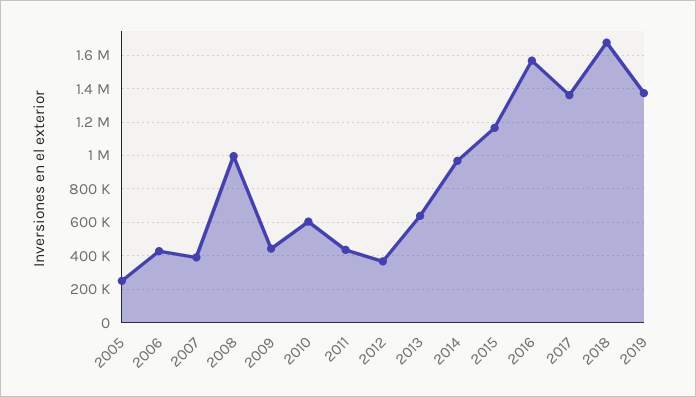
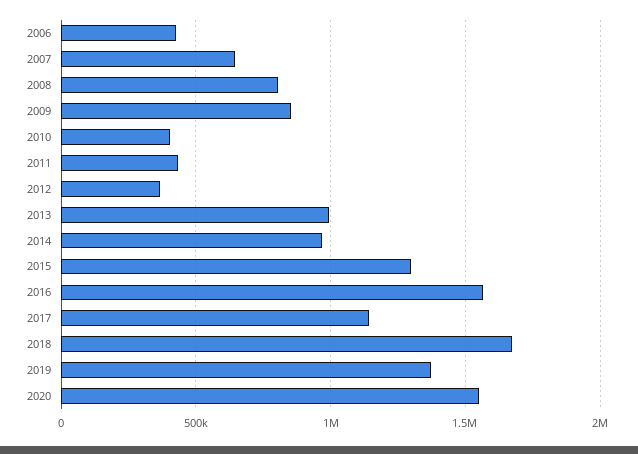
2005: 250000 -> none
2007: 400000 -> 650000
2008: 1000000 -> 800000
2009: 450000 -> 850000
2010: 600000 -> 400000
2013: 650000 -> 1000000
2015: 1150000 -> 1300000
2017: 1350000 -> 1150000
2020: none -> 1550000

